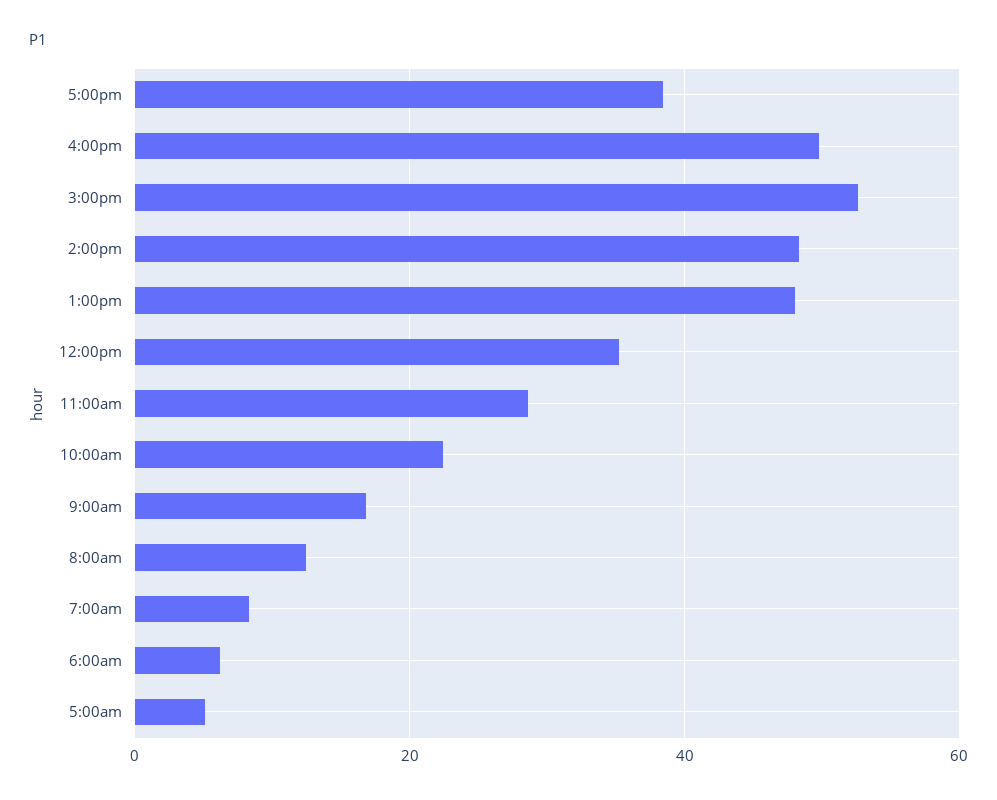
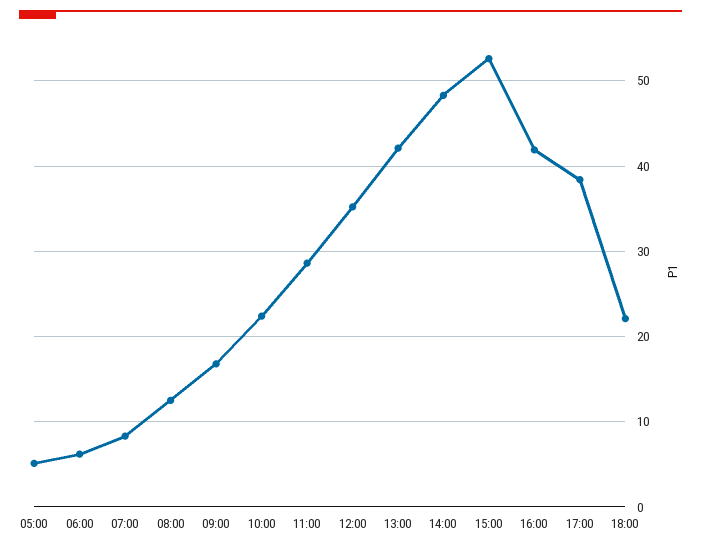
4:00pm: 50 -> 42
1:00pm: 48 -> 42
18:00: none -> 22

